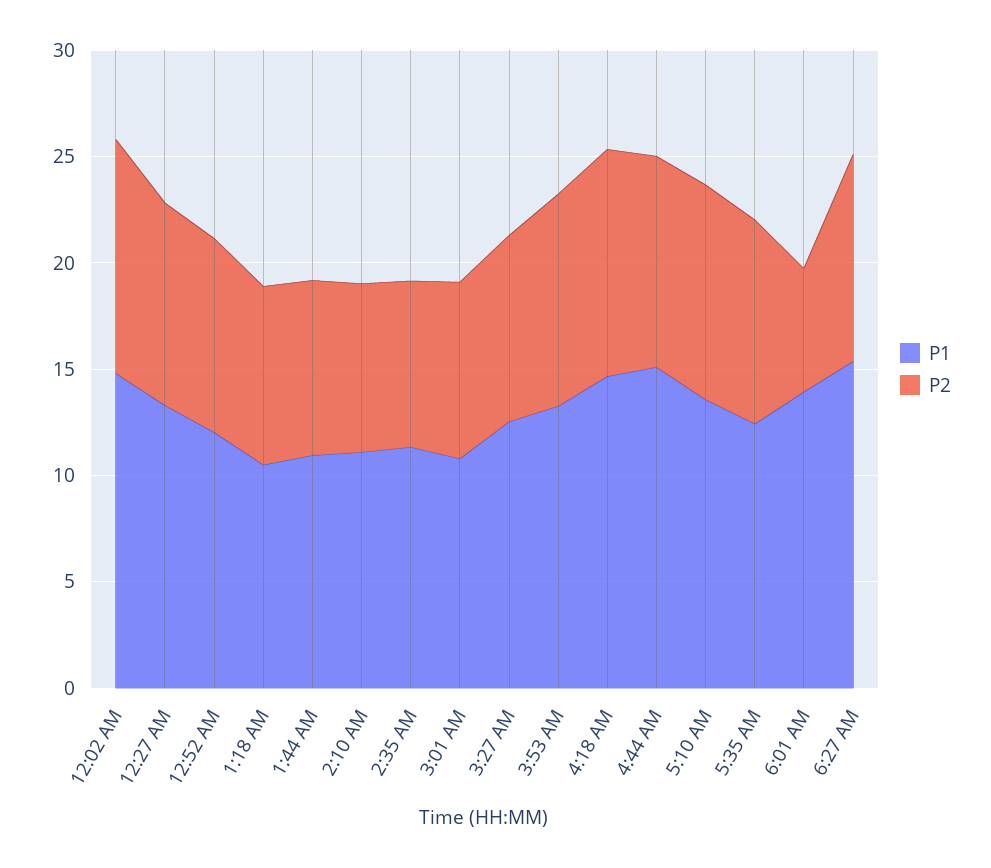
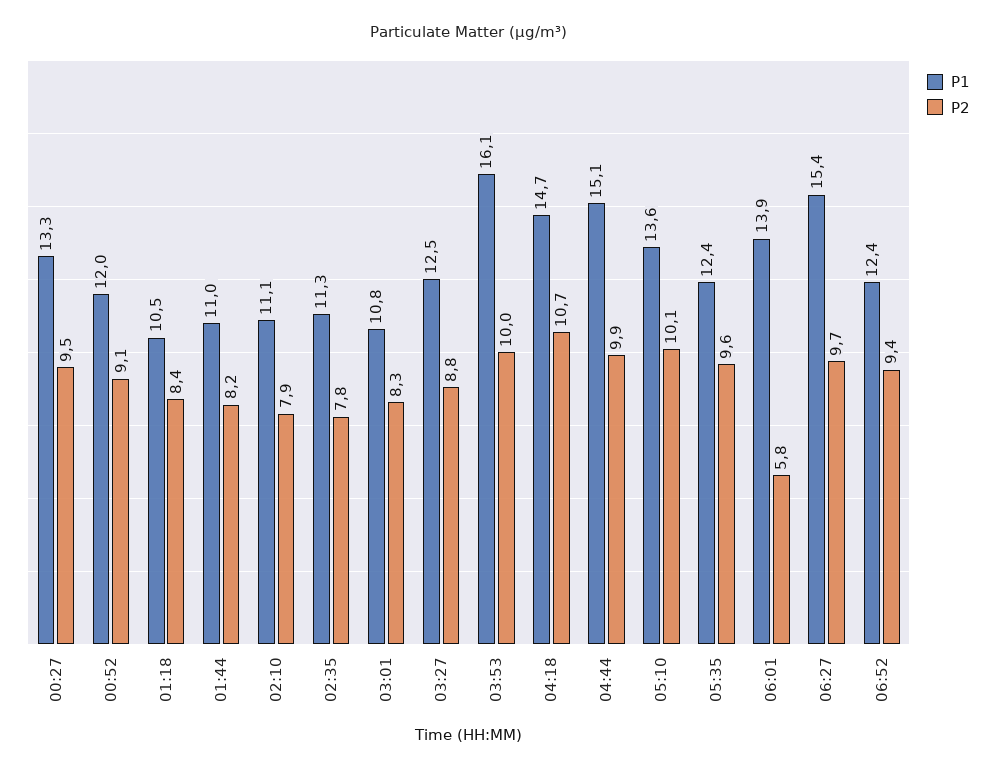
P1, 12:02 AM: 15 -> none
P2, 12:02 AM: 11 -> none
P1, 3:53 AM: 13 -> 16.1
P1, 06:52: none -> 12.4
P2, 06:52: none -> 9.4

